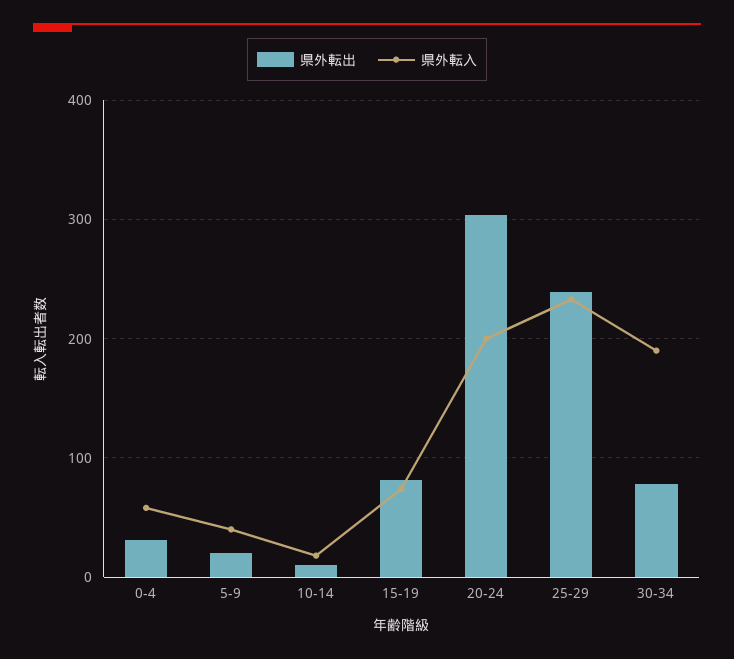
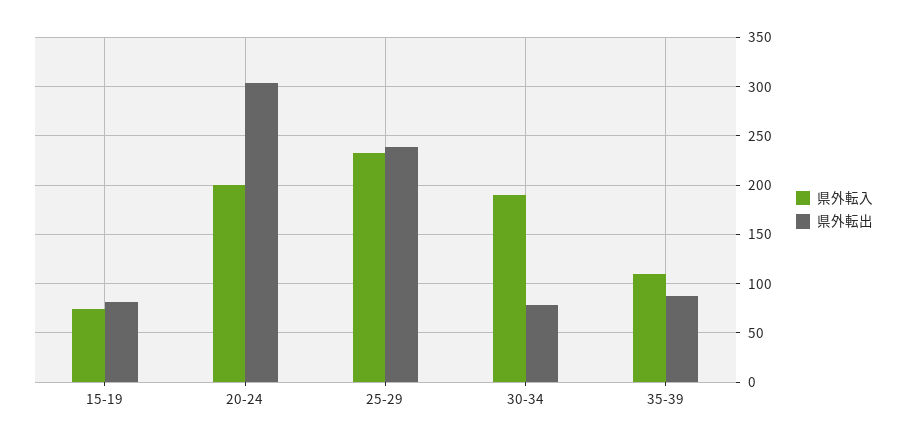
県外転出, 0-4: 30 -> none
県外転入, 0-4: 60 -> none
県外転出, 5-9: 20 -> none
県外転入, 5-9: 40 -> none
県外転出, 10-14: 10 -> none
県外転入, 10-14: 20 -> none
県外転入, 35-39: none -> 110
県外転出, 35-39: none -> 90

